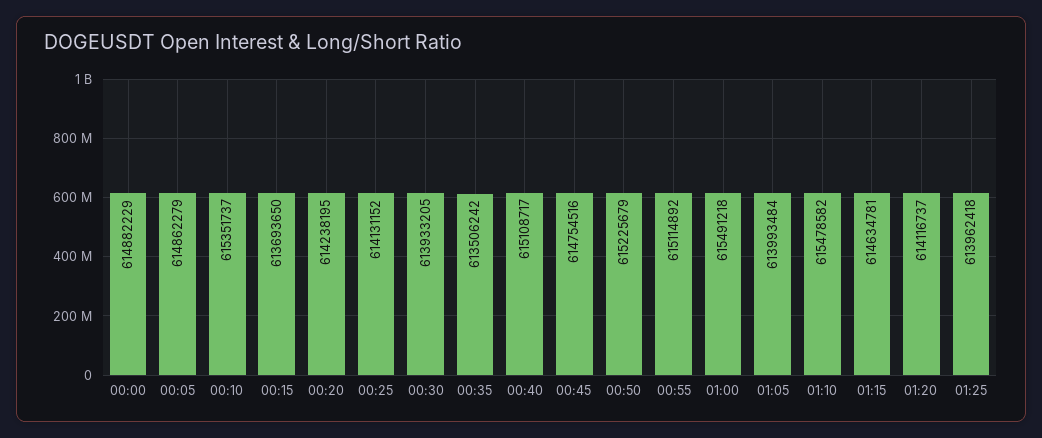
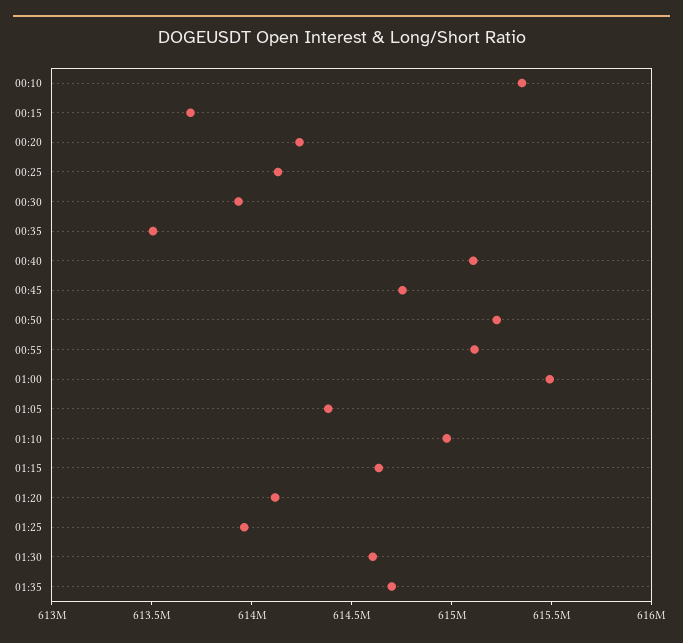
00:00: 614882229 -> none
00:05: 614862279 -> none
01:05: 613993484 -> 614400000
01:10: 615478582 -> 615000000
01:30: none -> 614600000
01:35: none -> 614700000

